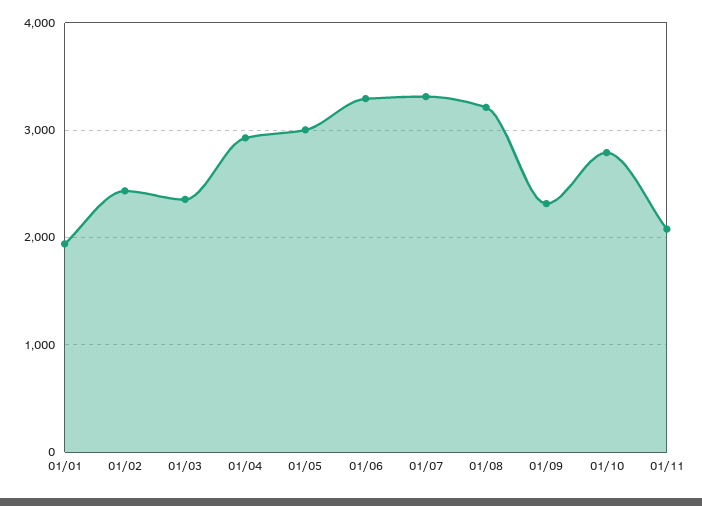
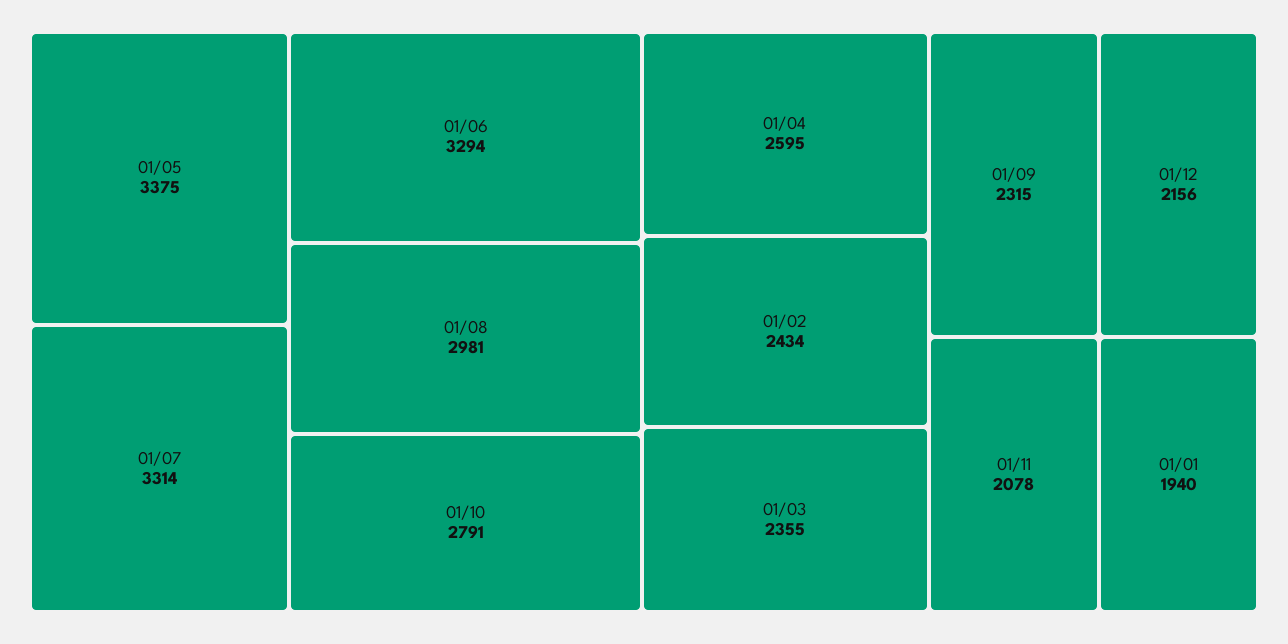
01/04: 2900 -> 2595
01/05: 3000 -> 3375
01/08: 3200 -> 2981
01/12: none -> 2156

